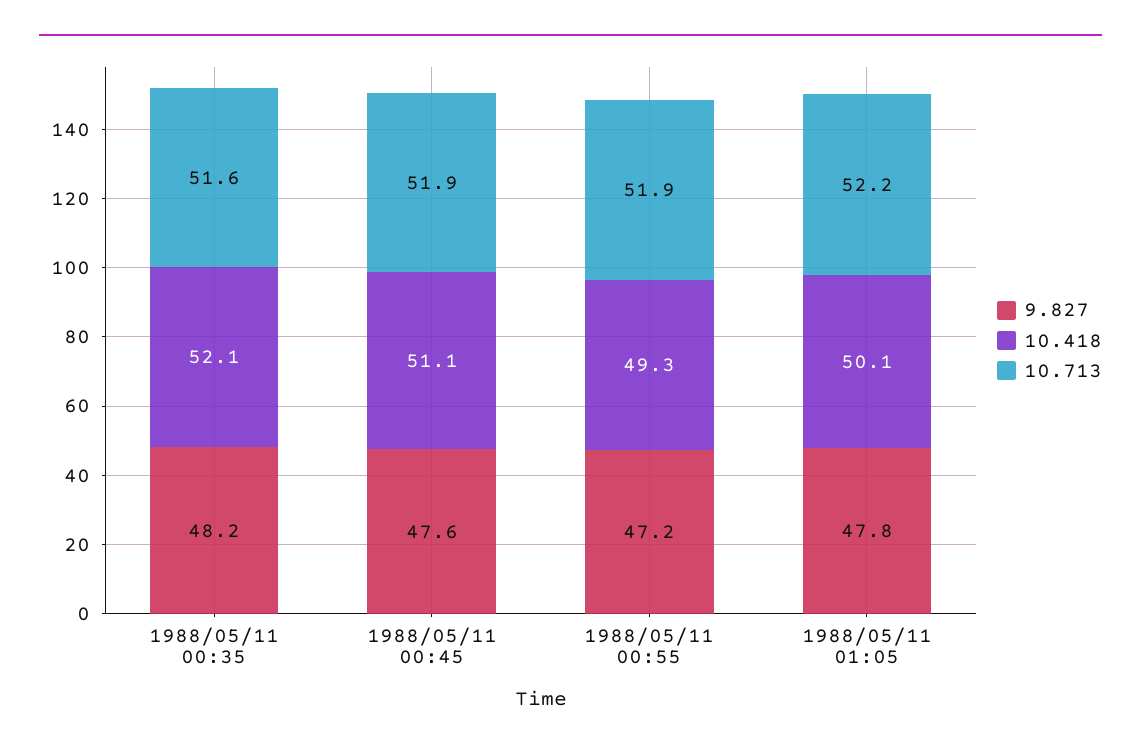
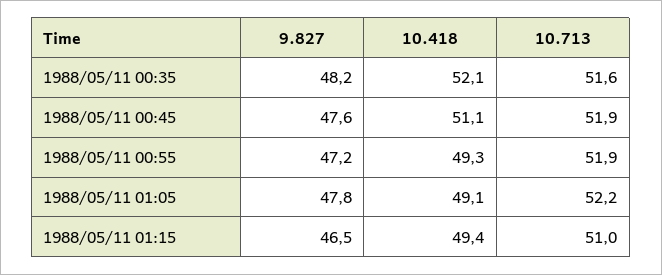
10.418, 1988/05/11 01:05: 50.1 -> 49.1
9.827, 1988/05/11 01:15: none -> 46.5
10.418, 1988/05/11 01:15: none -> 49.4
10.713, 1988/05/11 01:15: none -> 51

